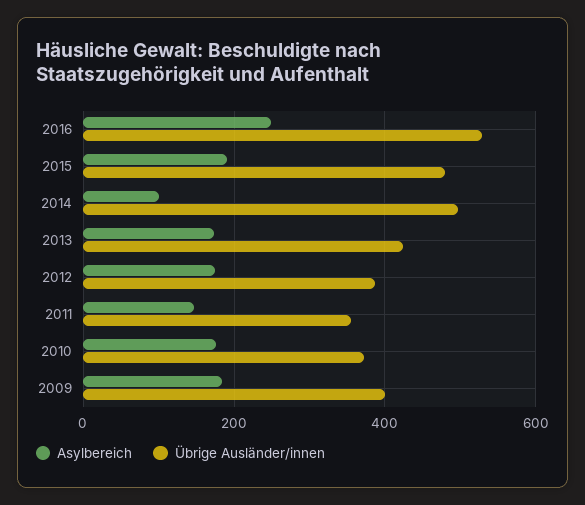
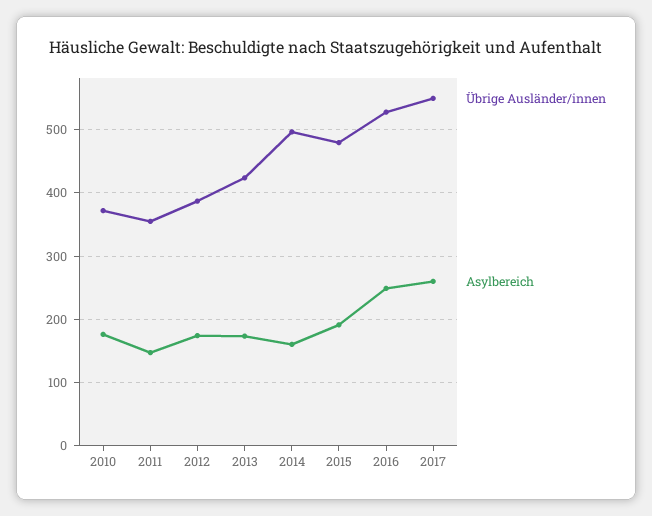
Asylbereich, 2014: 100 -> 160
Asylbereich, 2009: 180 -> none
Übrige Ausländer/innen, 2009: 400 -> none
Übrige Ausländer/innen, 2017: none -> 550
Asylbereich, 2017: none -> 260

